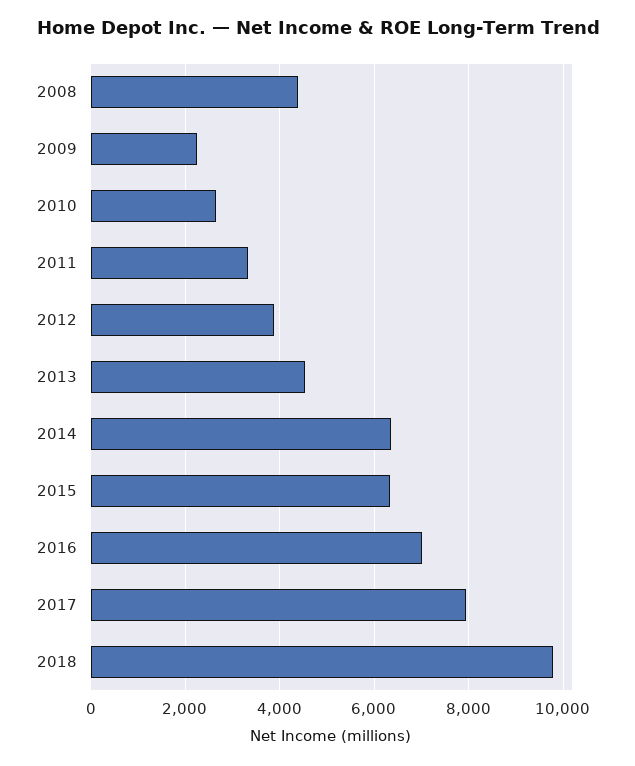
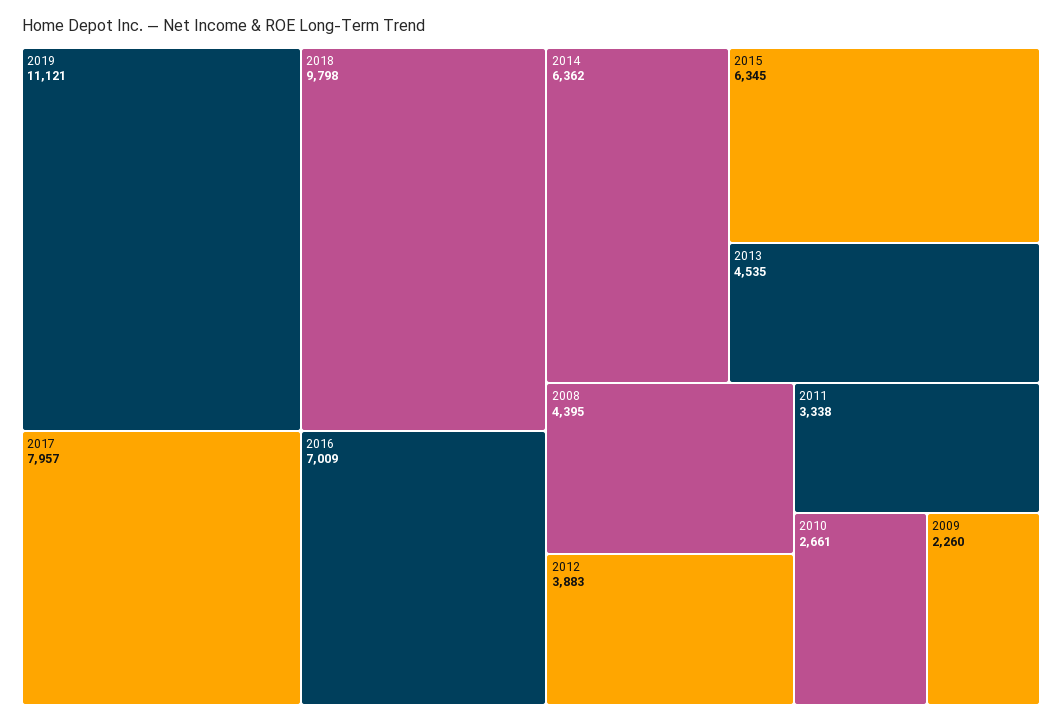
2019: none -> 11121

